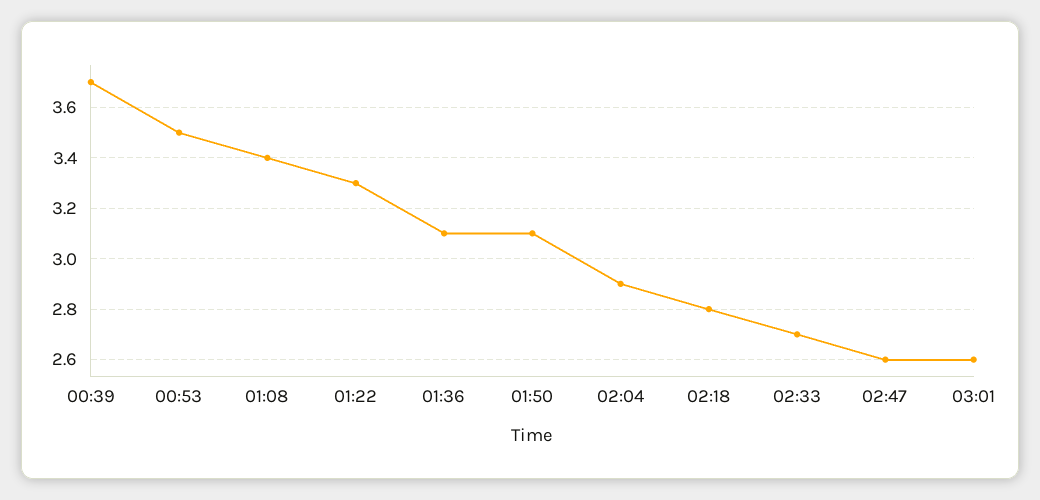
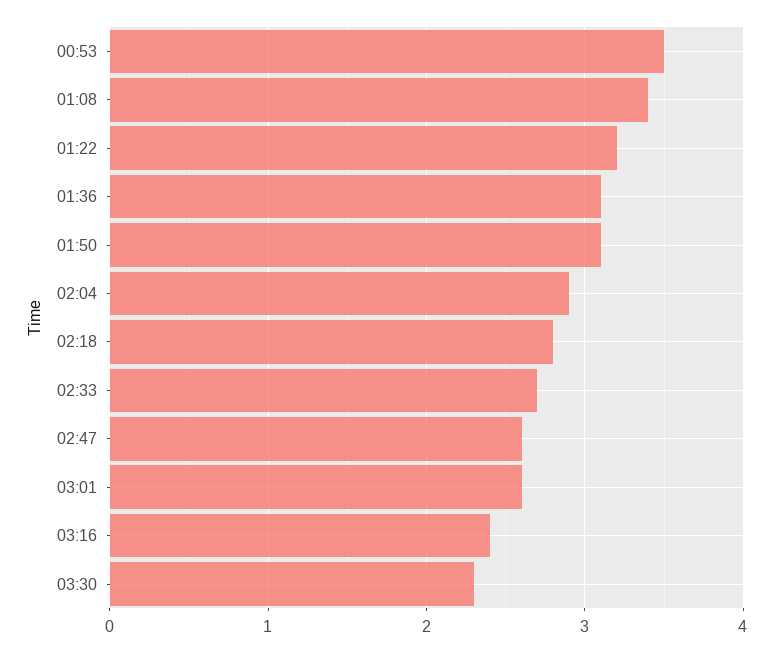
00:39: 3.7 -> none
01:22: 3.3 -> 3.2
03:16: none -> 2.4
03:30: none -> 2.3

